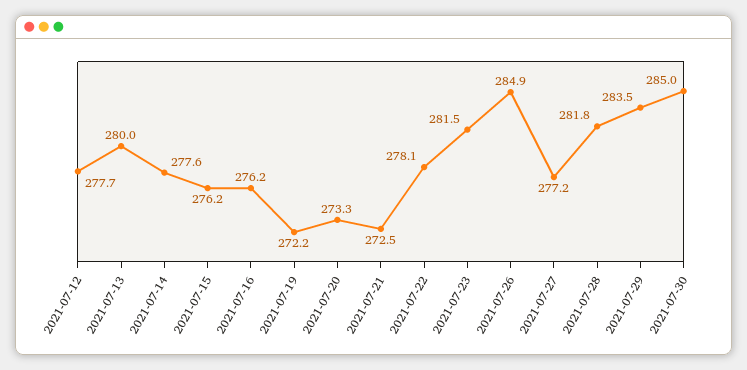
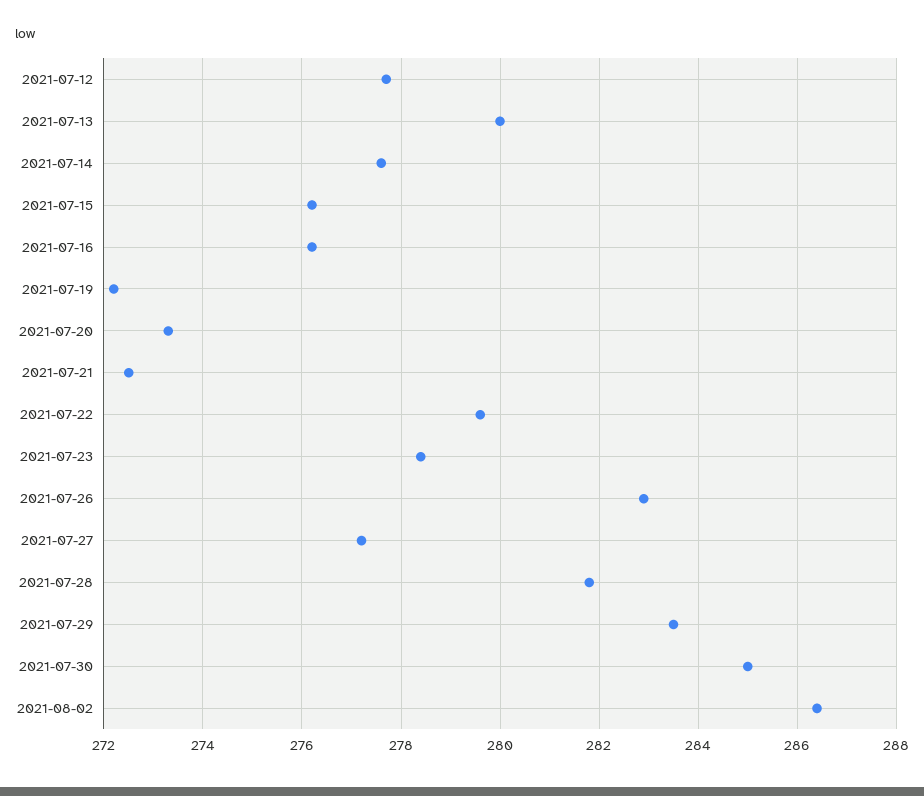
2021-07-22: 278.1 -> 279.5
2021-07-23: 281.5 -> 278.5
2021-07-26: 284.9 -> 283
2021-08-02: none -> 286.5

